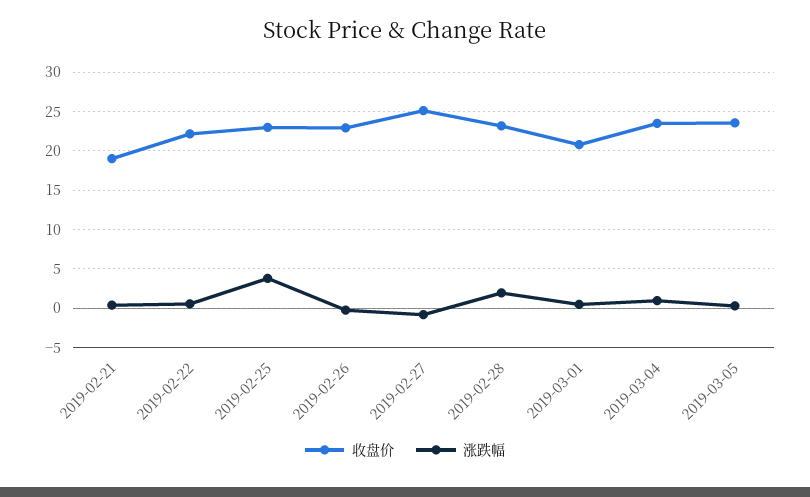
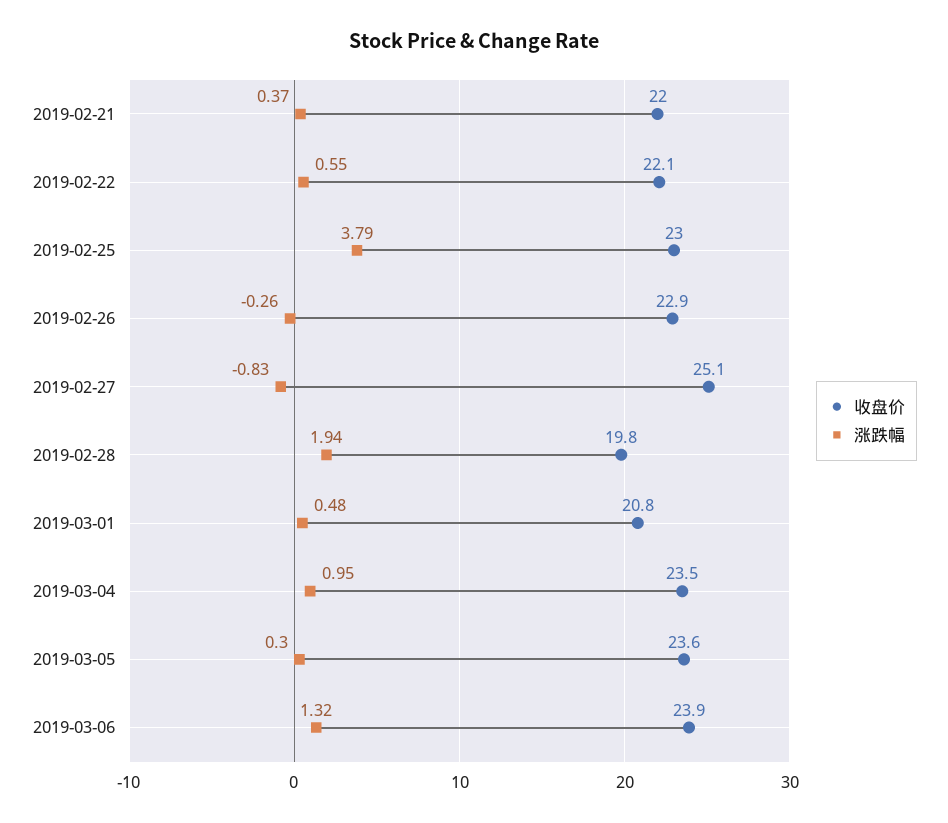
收盘价, 2019-02-21: 19 -> 22
收盘价, 2019-02-28: 23 -> 19.8
收盘价, 2019-03-06: none -> 23.9
涨跌幅, 2019-03-06: none -> 1.32

